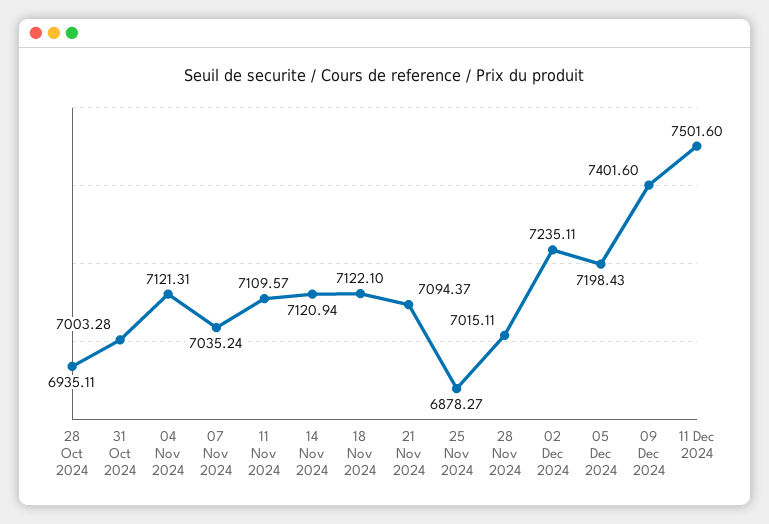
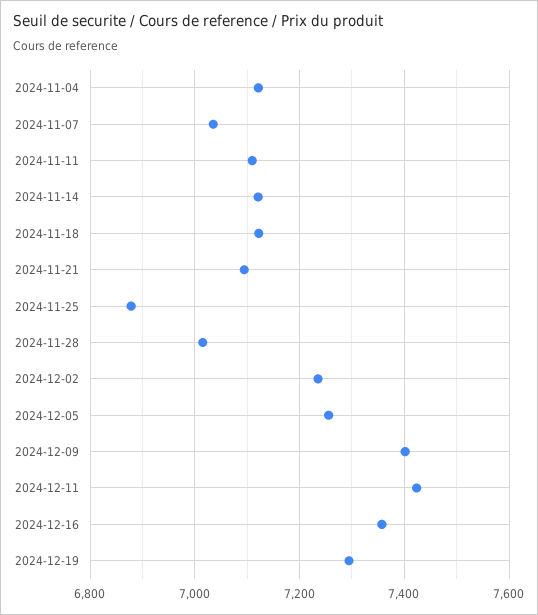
28 Oct 2024: 6935.11 -> none
31 Oct 2024: 7003.28 -> none
05 Dec 2024: 7198.43 -> 7260
11 Dec 2024: 7501.6 -> 7420
2024-12-16: none -> 7360
2024-12-19: none -> 7300

